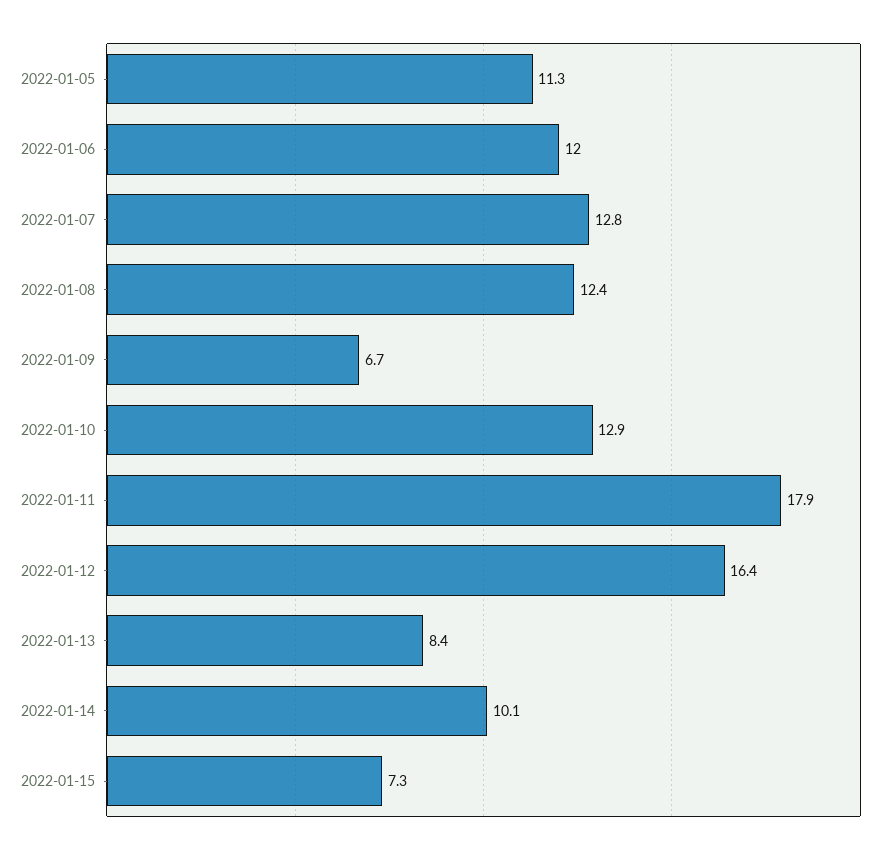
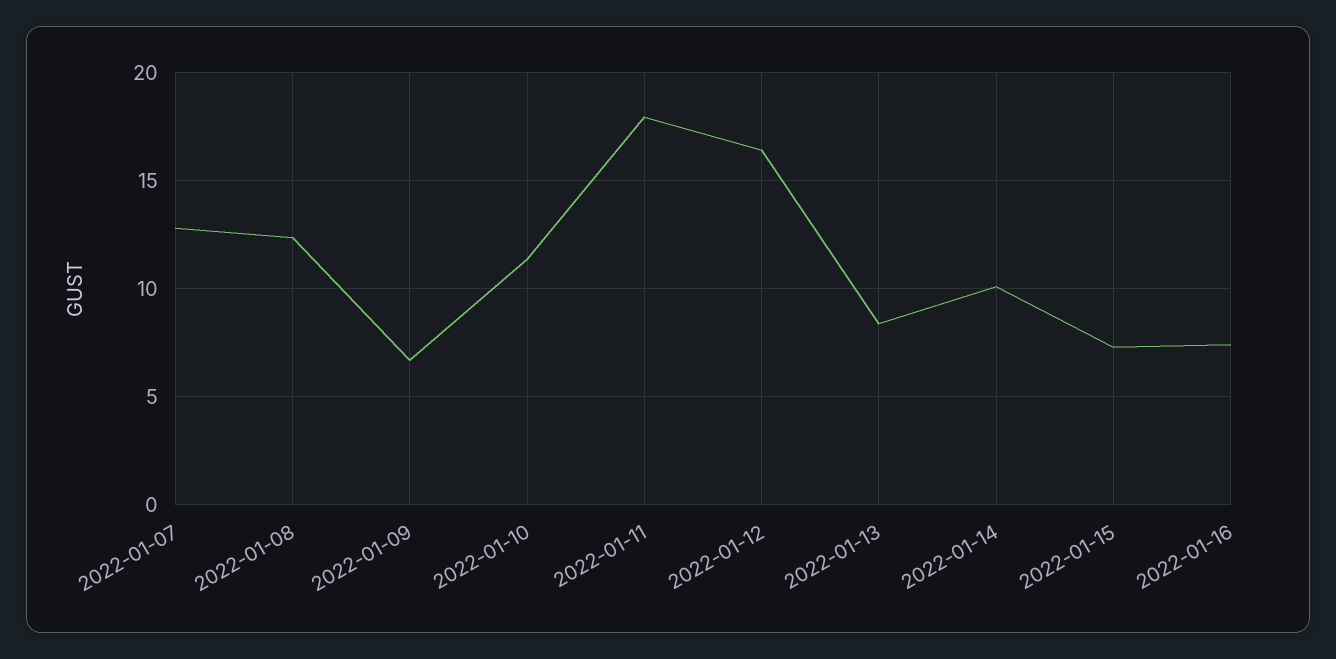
2022-01-05: 11.3 -> none
2022-01-06: 12 -> none
2022-01-10: 12.9 -> 11.5
2022-01-16: none -> 7.5

